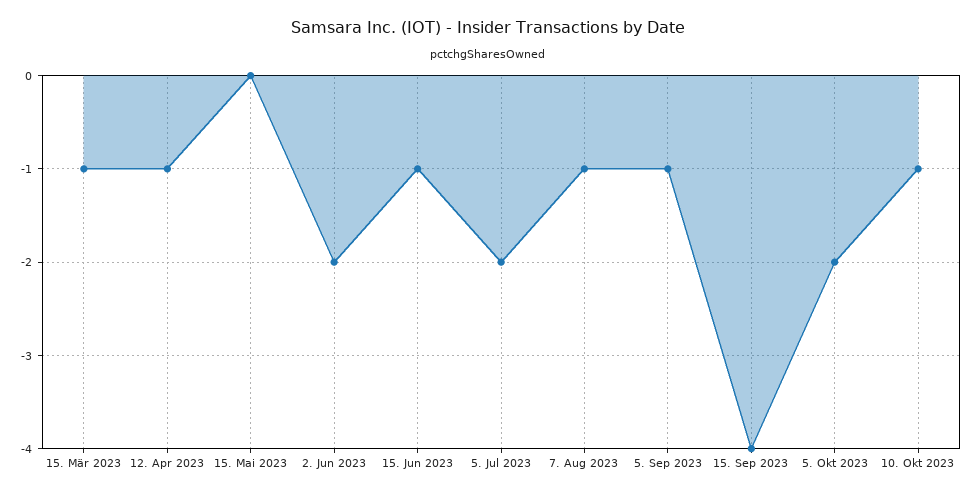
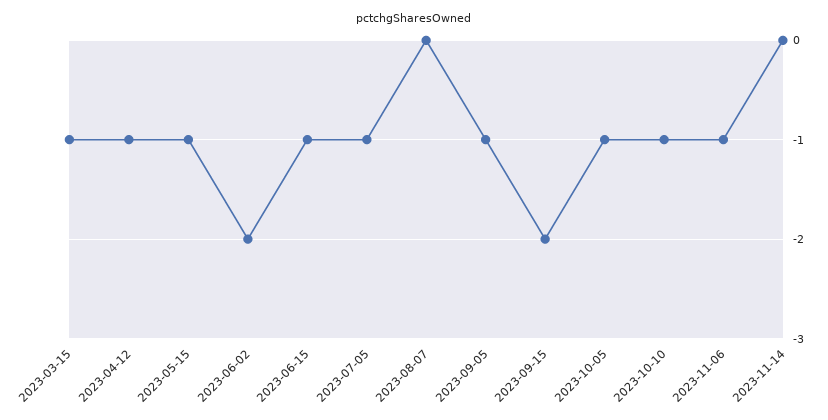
15. Mai 2023: 0 -> -1
5. Jul 2023: -2 -> -1
7. Aug 2023: -1 -> 0
15. Sep 2023: -4 -> -2
5. Okt 2023: -2 -> -1
2023-11-06: none -> -1
2023-11-14: none -> 0

